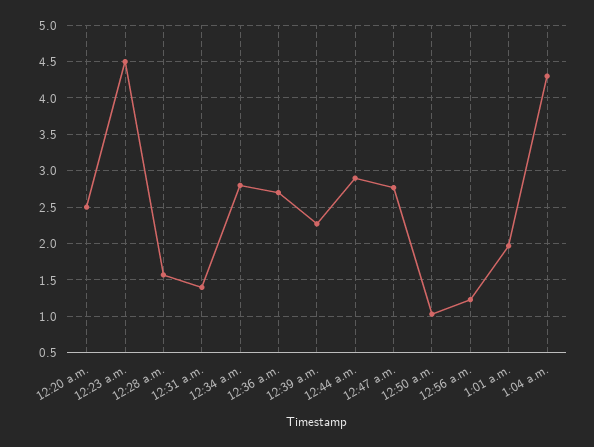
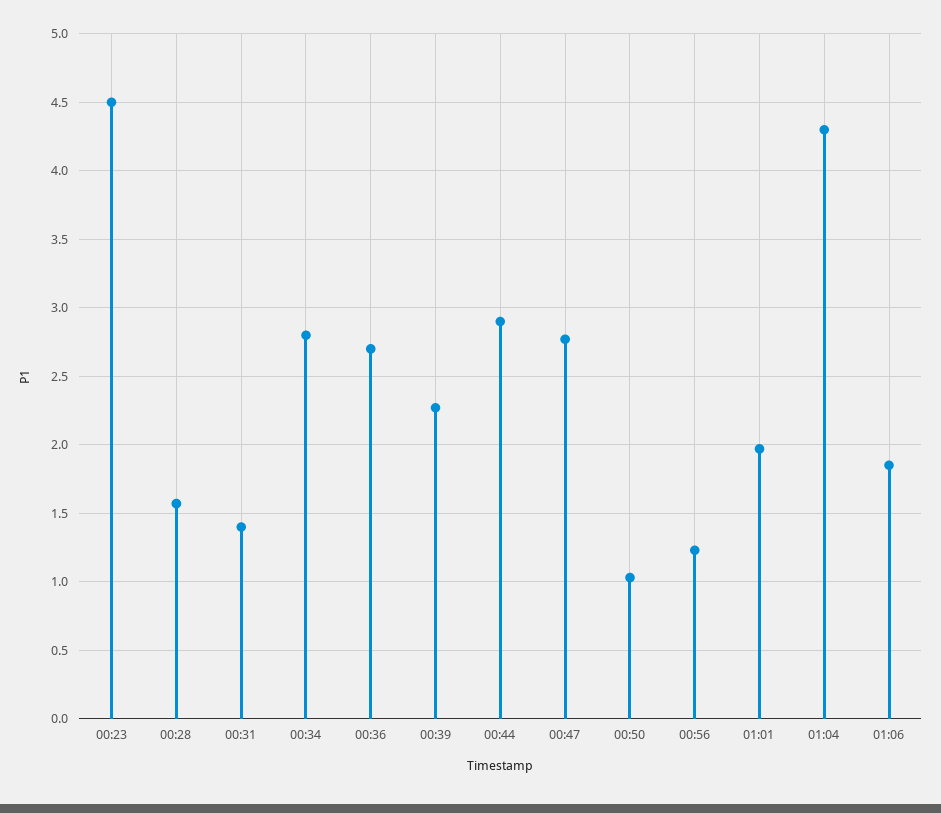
12:20 a.m.: 2.5 -> none
01:06: none -> 1.85

